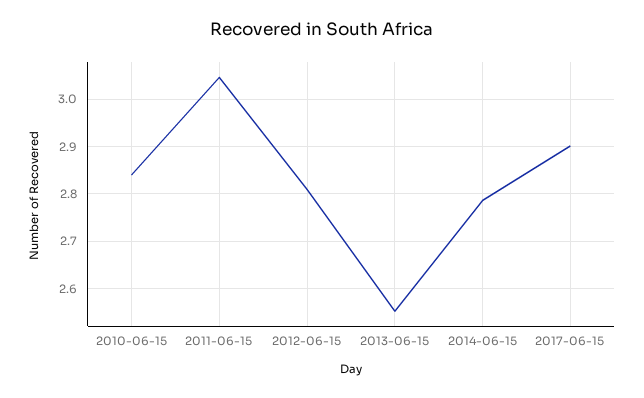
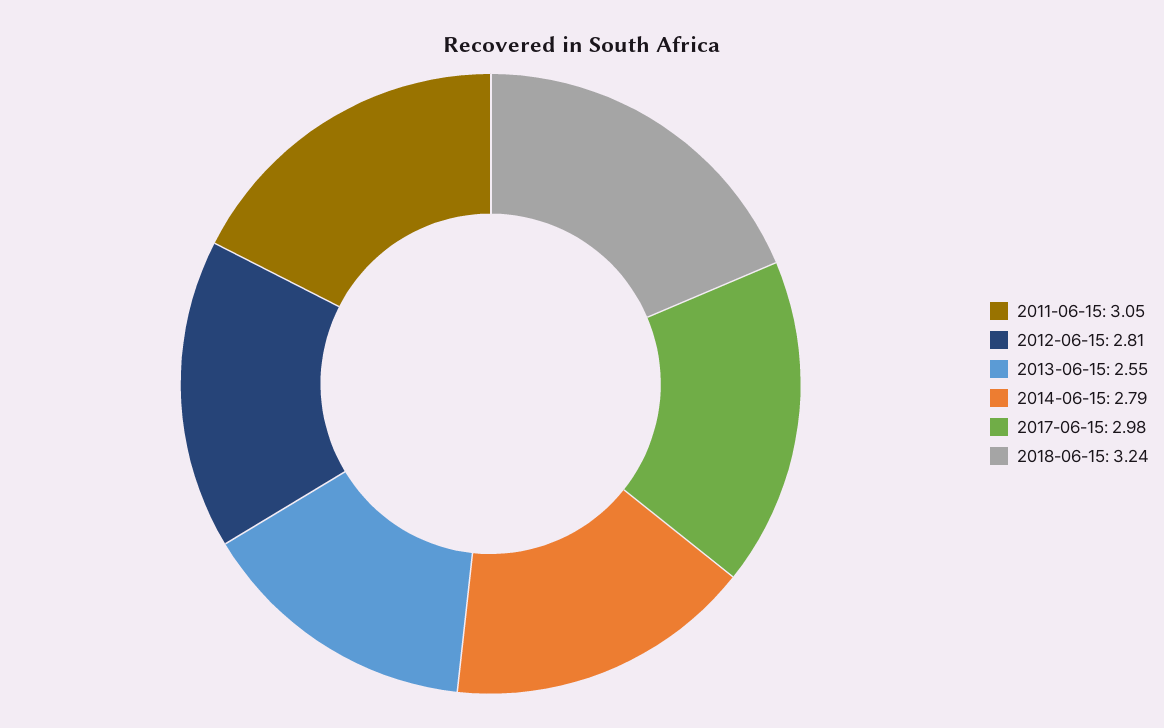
2010-06-15: 2.84 -> none
2017-06-15: 2.9 -> 2.98
2018-06-15: none -> 3.24

